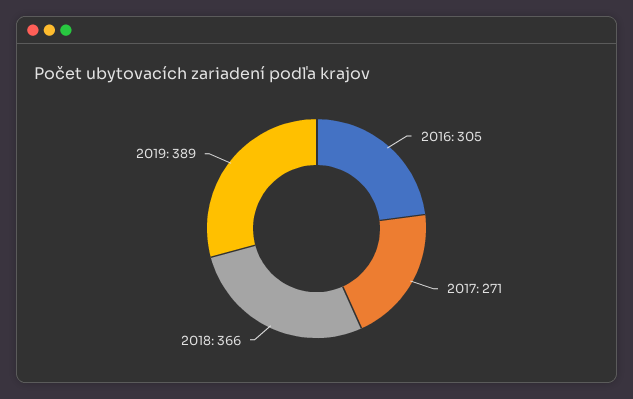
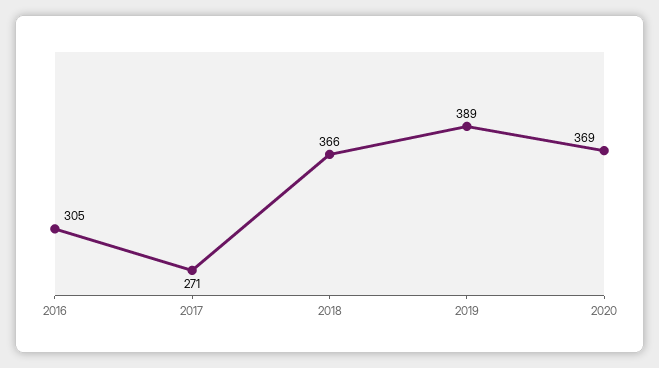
2020: none -> 369

